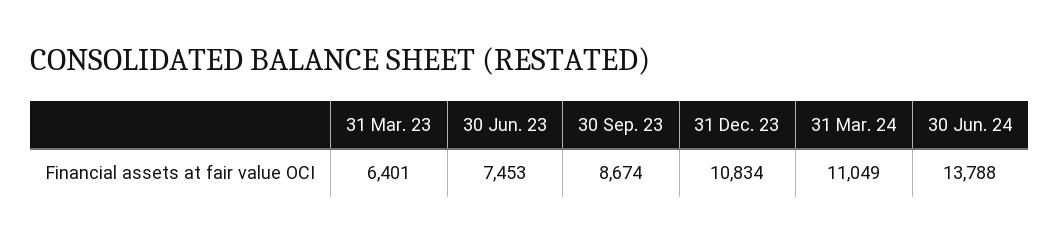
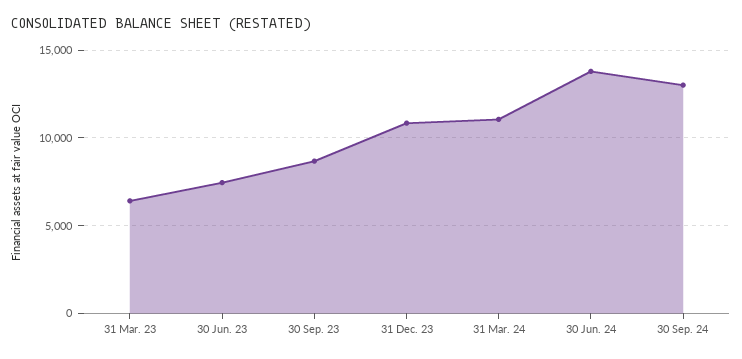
30 Sep. 24: none -> 13000

